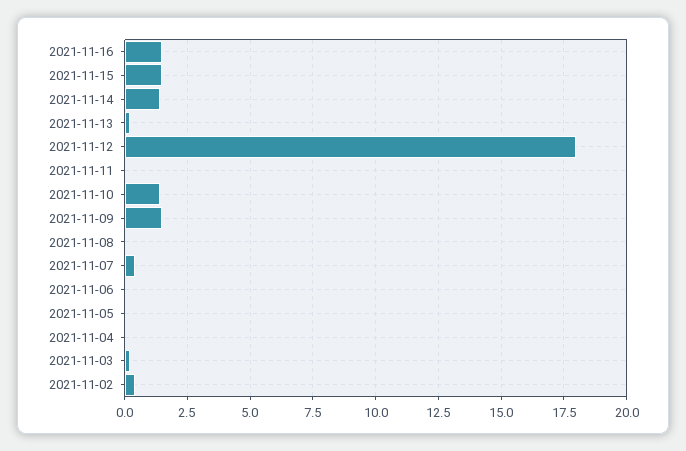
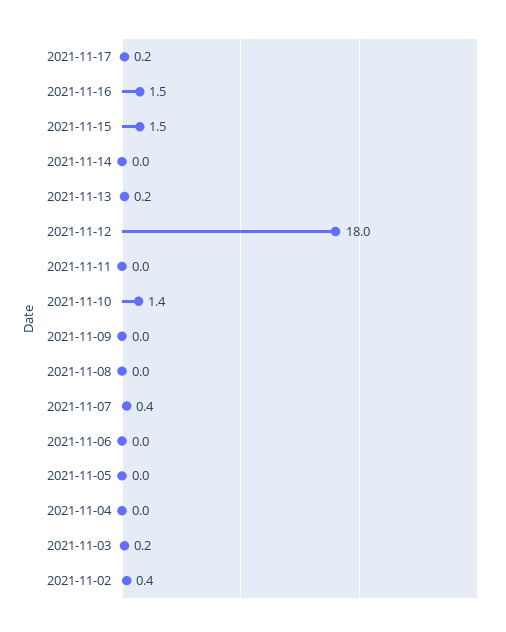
2021-11-14: 1.5 -> 0
2021-11-09: 1.5 -> 0
2021-11-17: none -> 0.2

